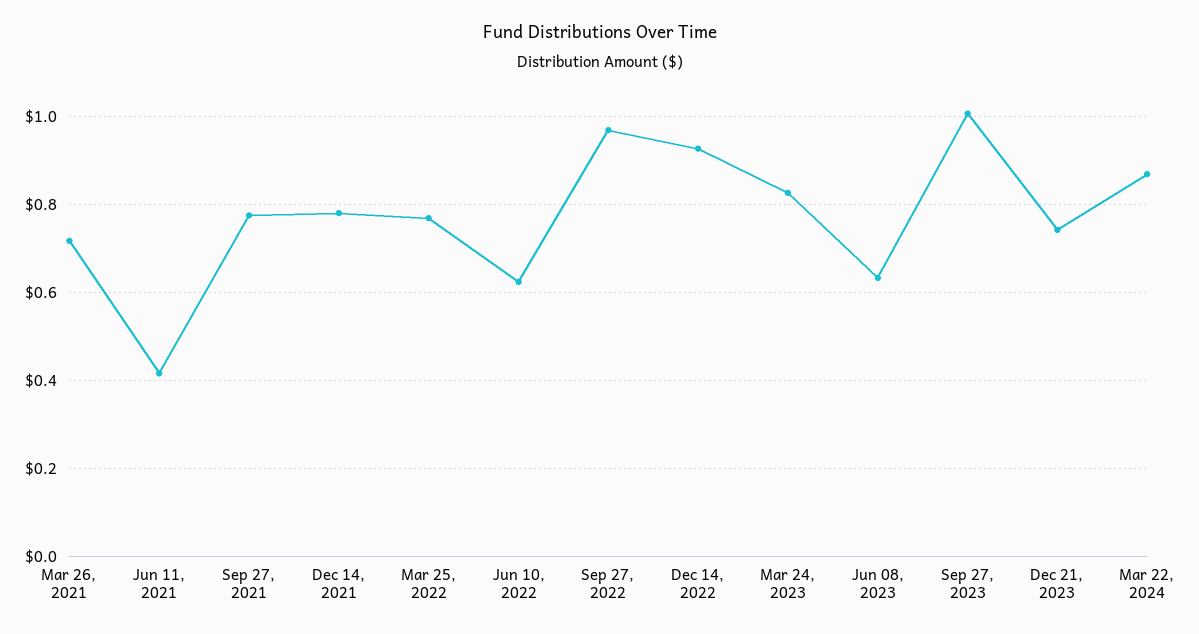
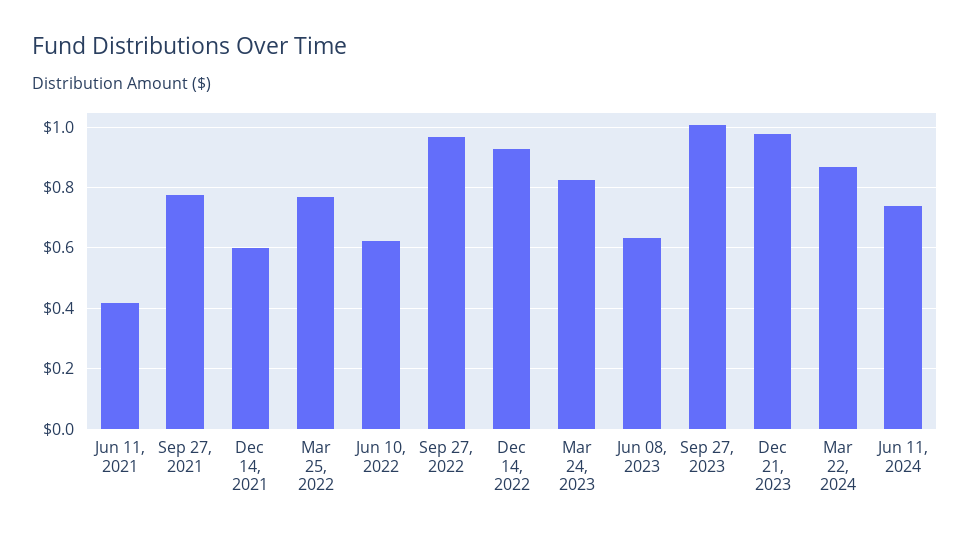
Mar 26, 2021: 0.72 -> none
Dec 14, 2021: 0.78 -> 0.6
Dec 21, 2023: 0.74 -> 0.98
Jun 11, 2024: none -> 0.74

